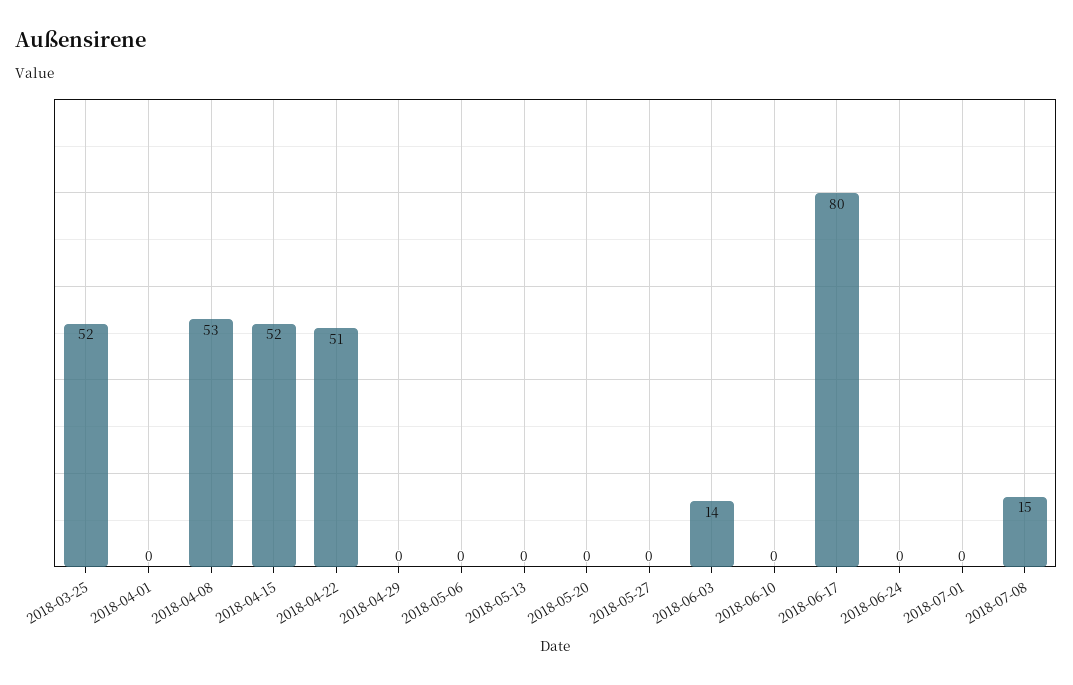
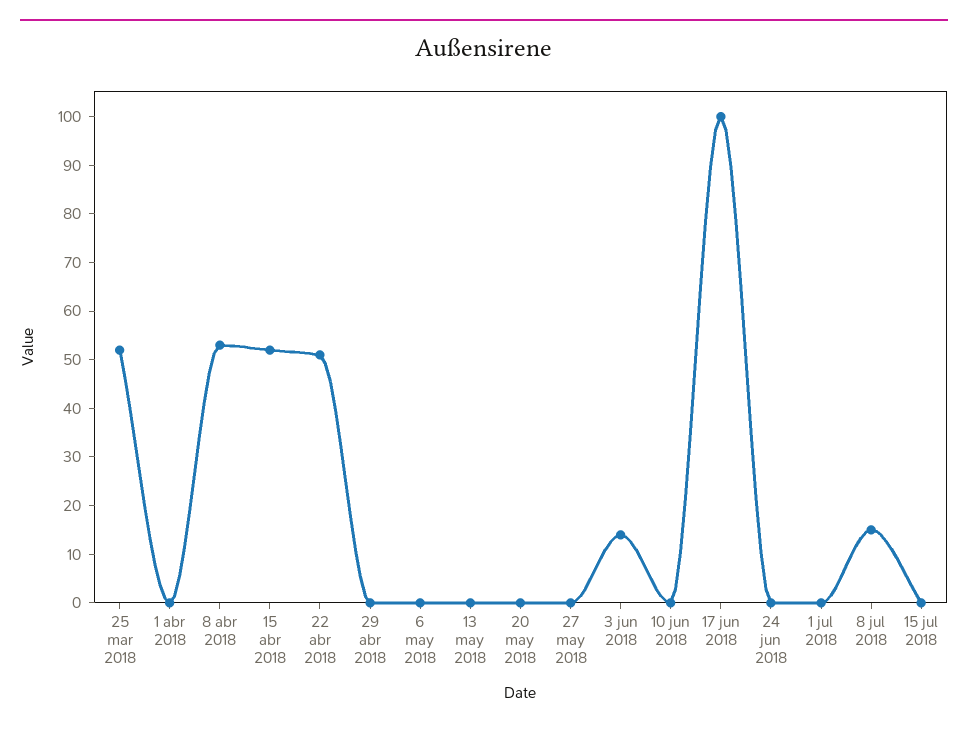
2018-06-17: 80 -> 100
15 jul 2018: none -> 0

